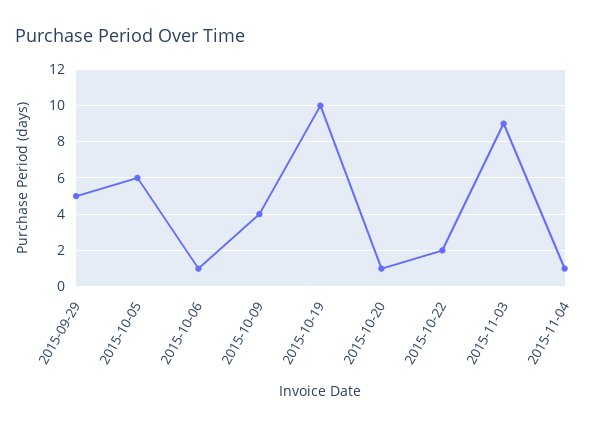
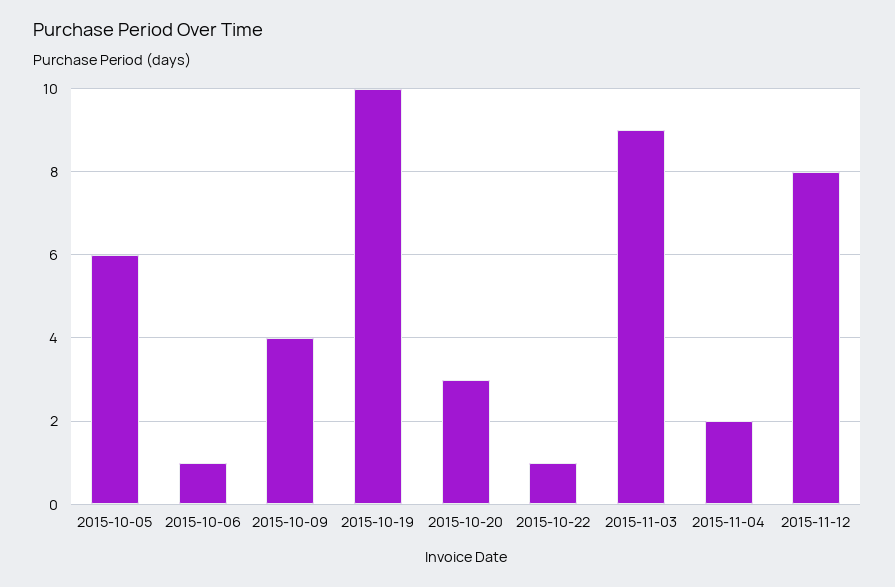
2015-09-29: 5 -> none
2015-10-20: 1 -> 3
2015-10-22: 2 -> 1
2015-11-04: 1 -> 2
2015-11-12: none -> 8

